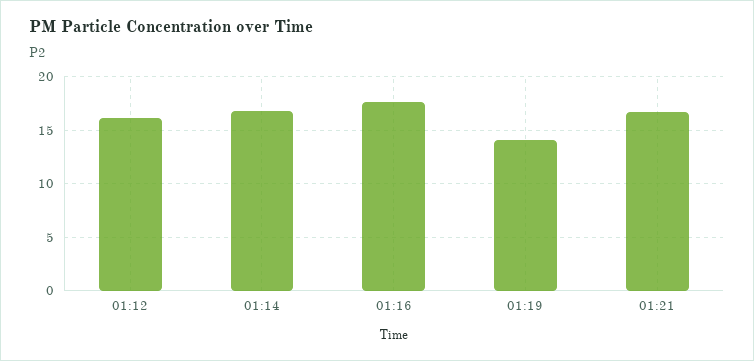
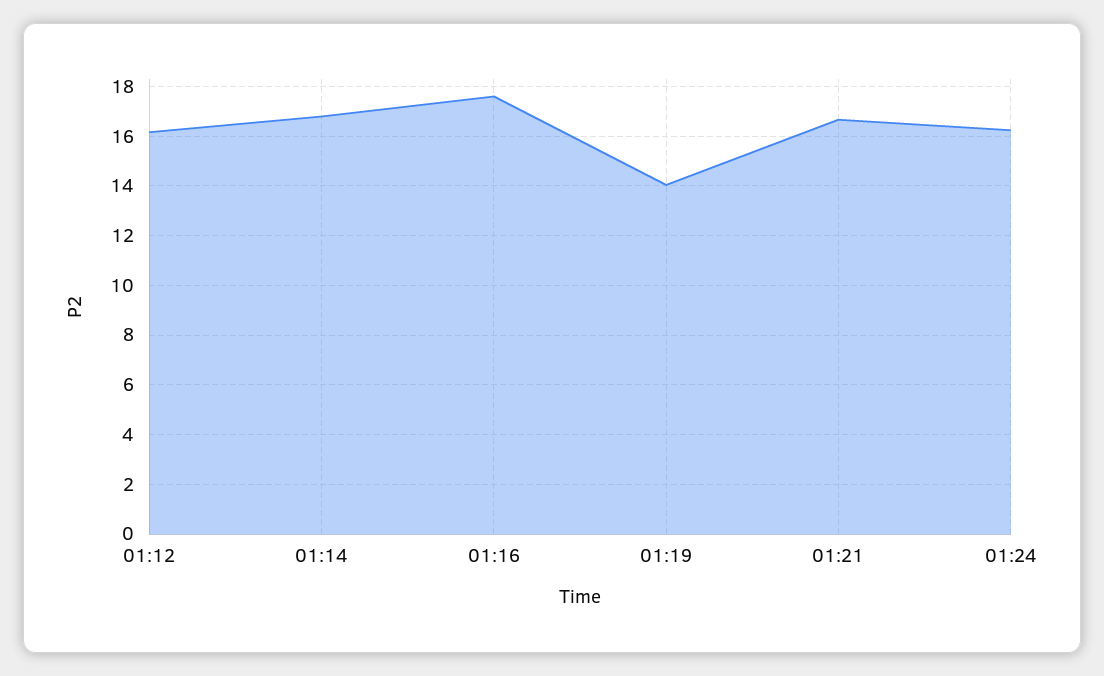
01:24: none -> 16.25

